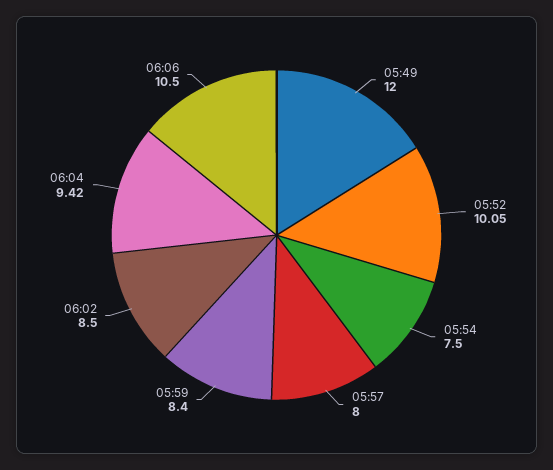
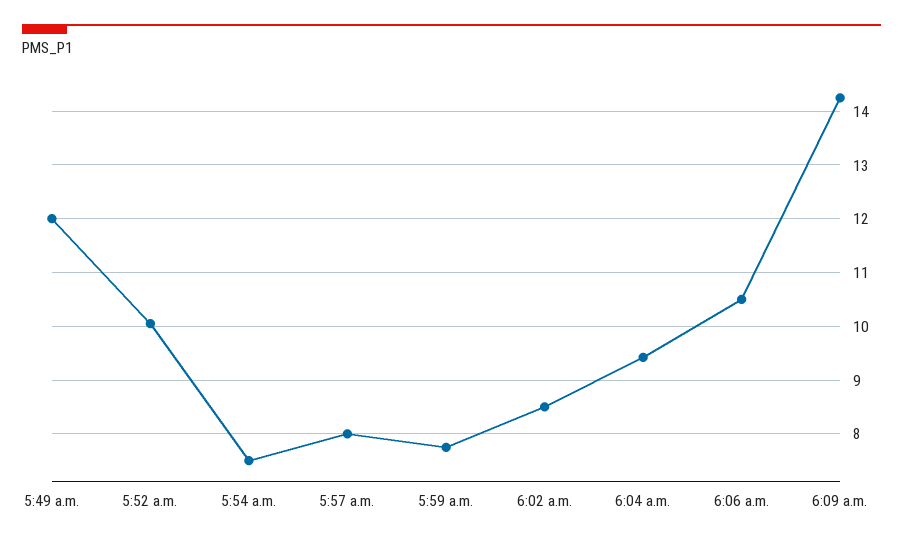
05:59: 8.4 -> 7.8
6:09 a.m.: none -> 14.2

